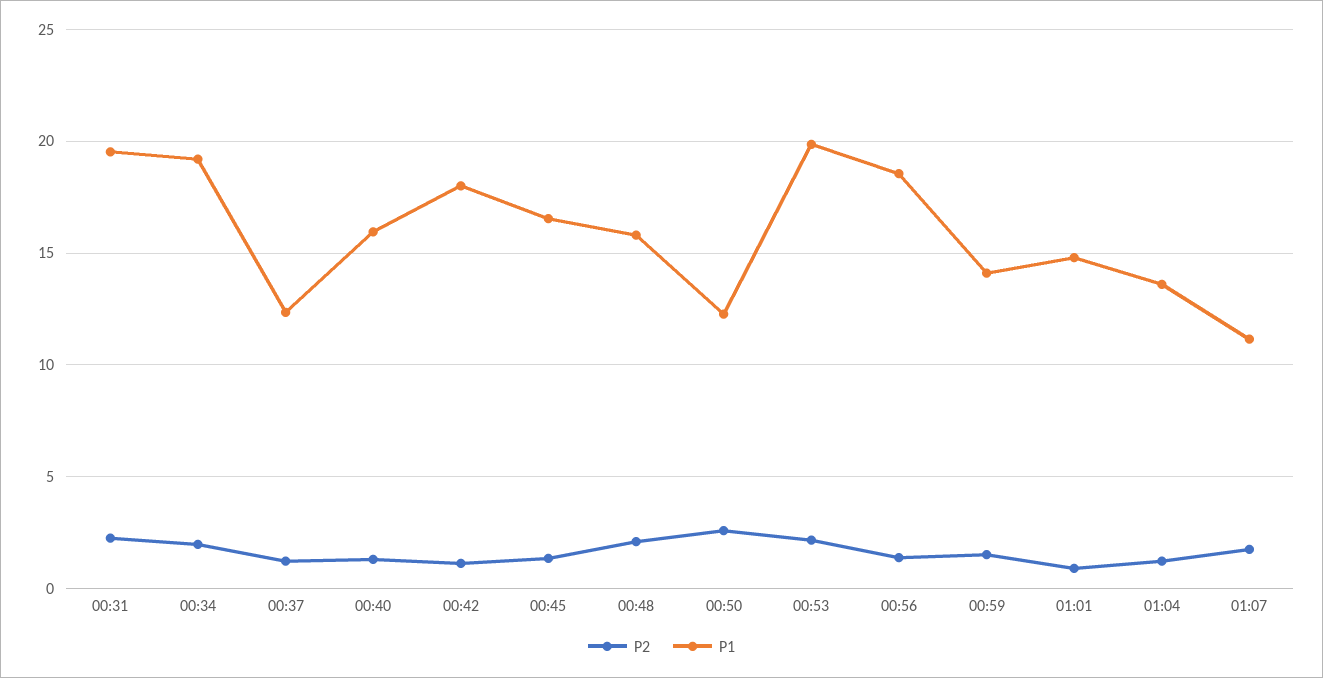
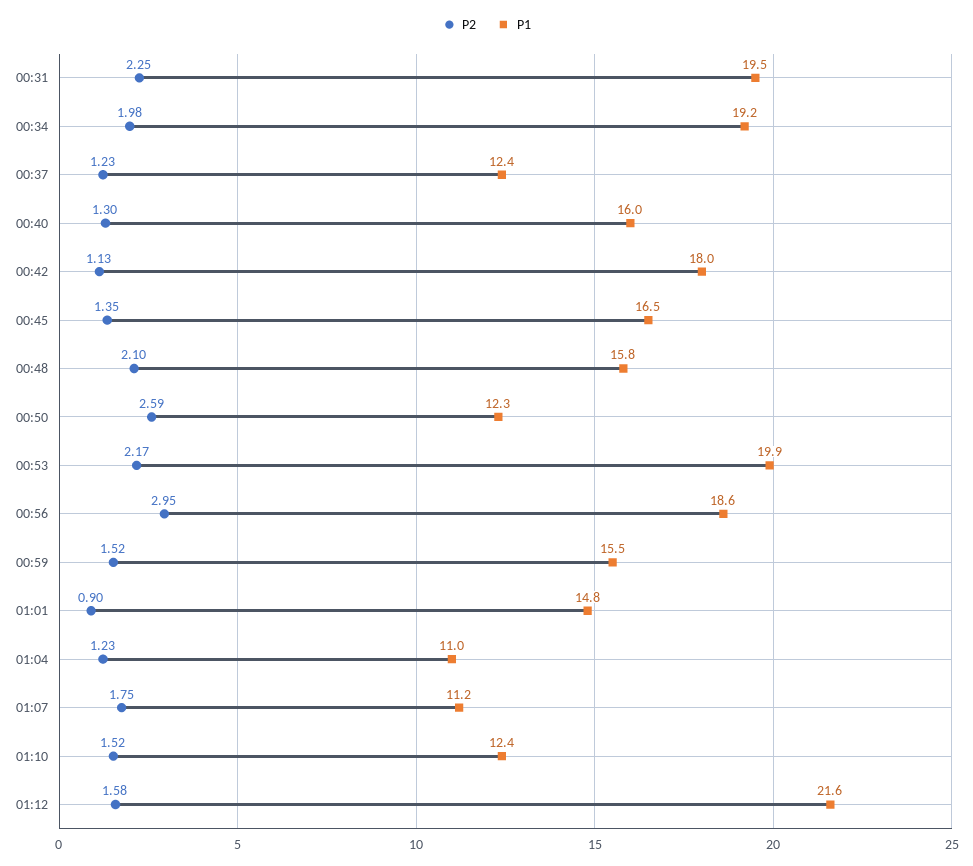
P2, 00:56: 1.5 -> 2.95
P1, 00:59: 14 -> 15.5
P1, 01:04: 13.5 -> 11
P2, 01:10: none -> 1.52
P1, 01:10: none -> 12.4
P2, 01:12: none -> 1.58
P1, 01:12: none -> 21.6

